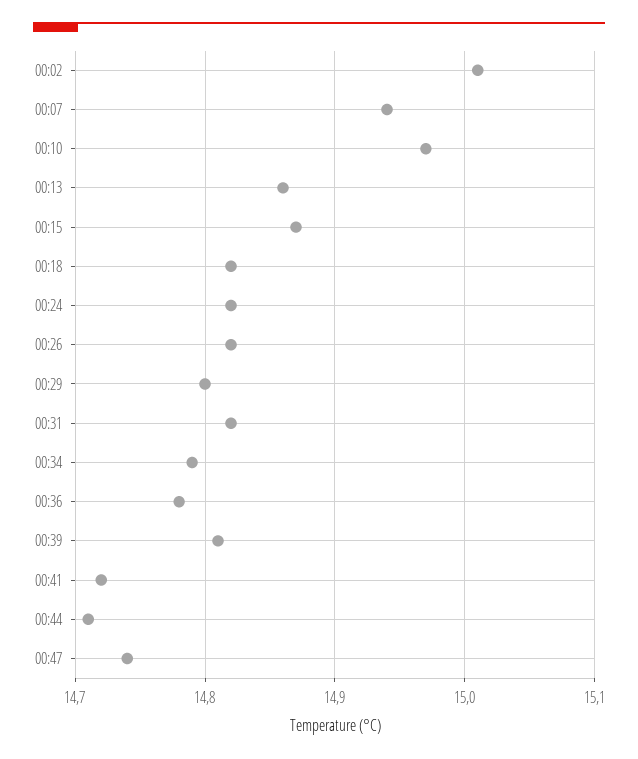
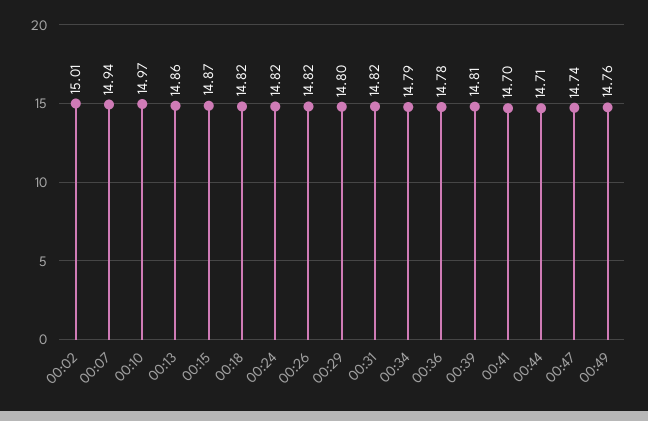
00:41: 14.72 -> 14.7
00:49: none -> 14.76

